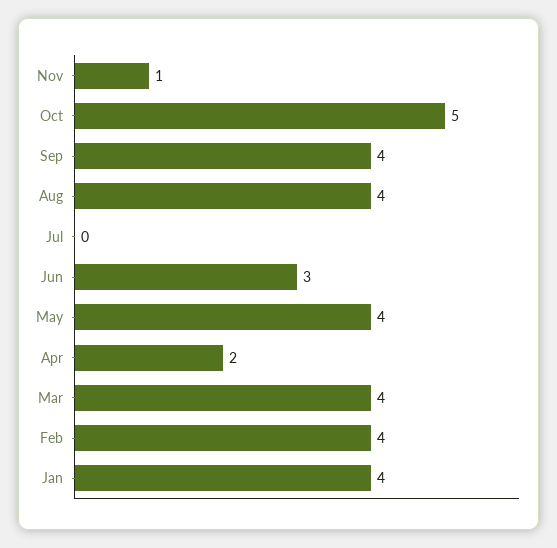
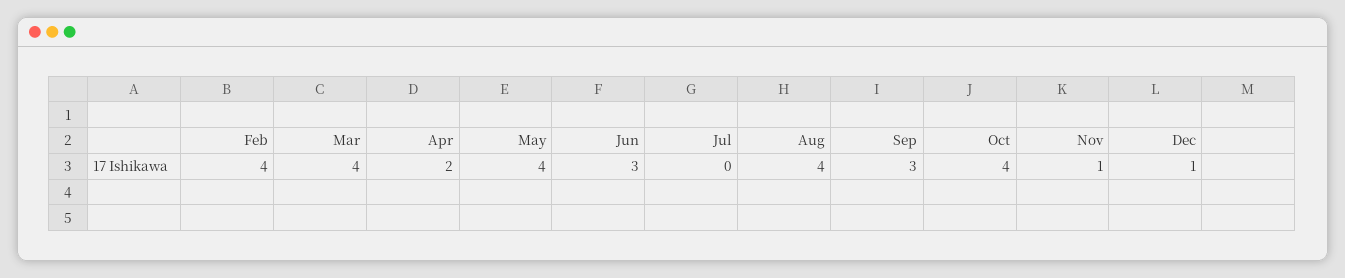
Oct: 5 -> 4
Sep: 4 -> 3
Jan: 4 -> none
Dec: none -> 1

